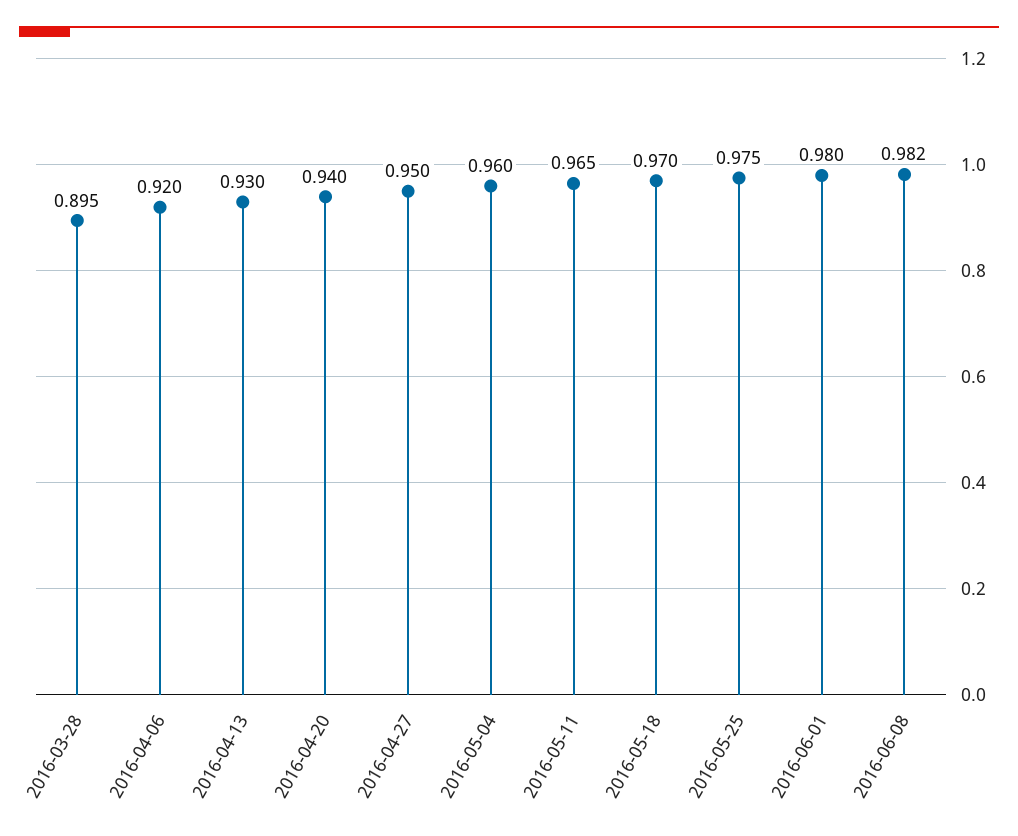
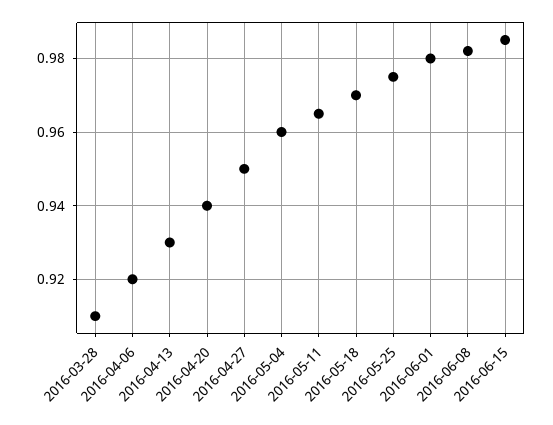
2016-03-28: 0.895 -> 0.91
2016-06-15: none -> 0.985

